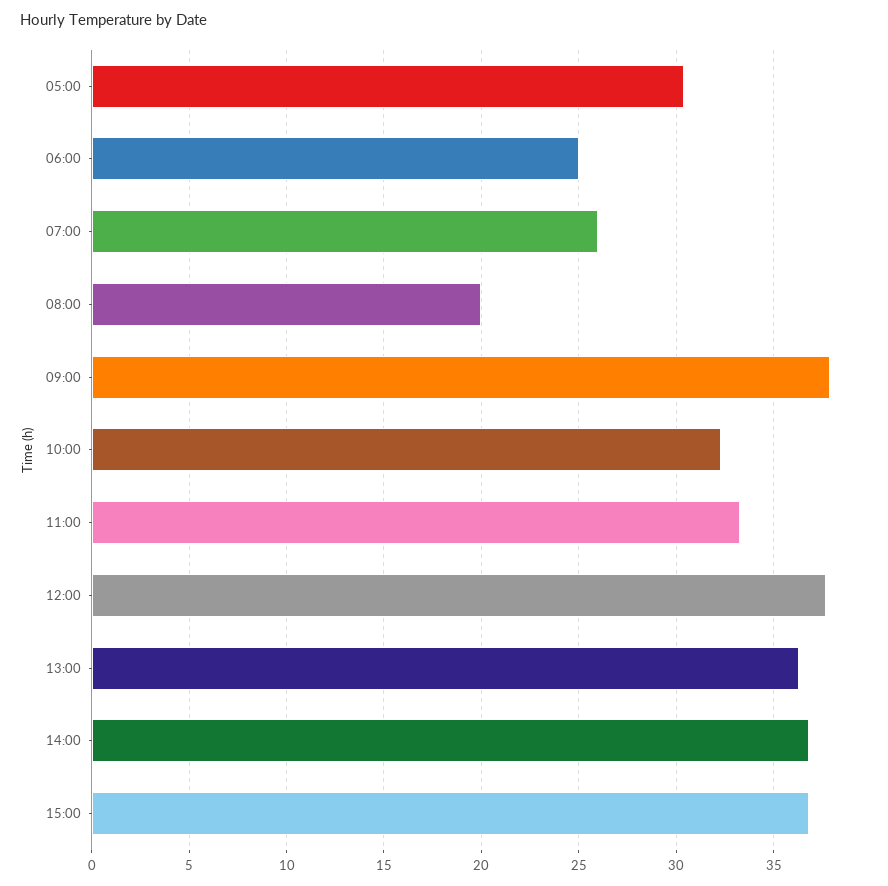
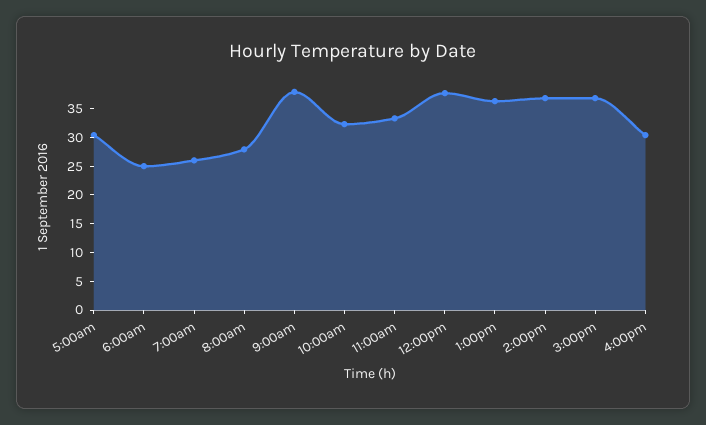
08:00: 20 -> 27.5
4:00pm: none -> 30

